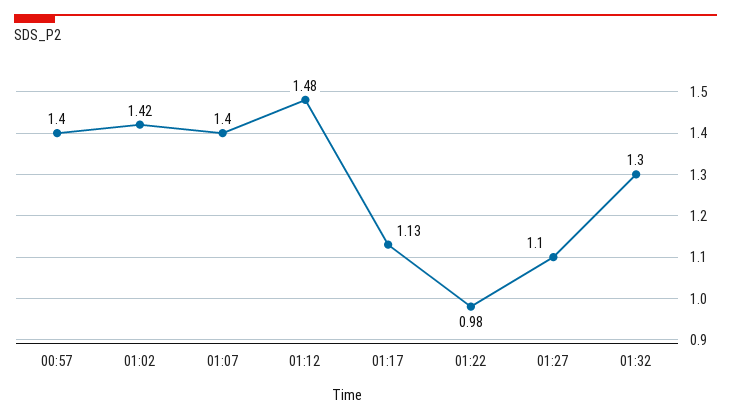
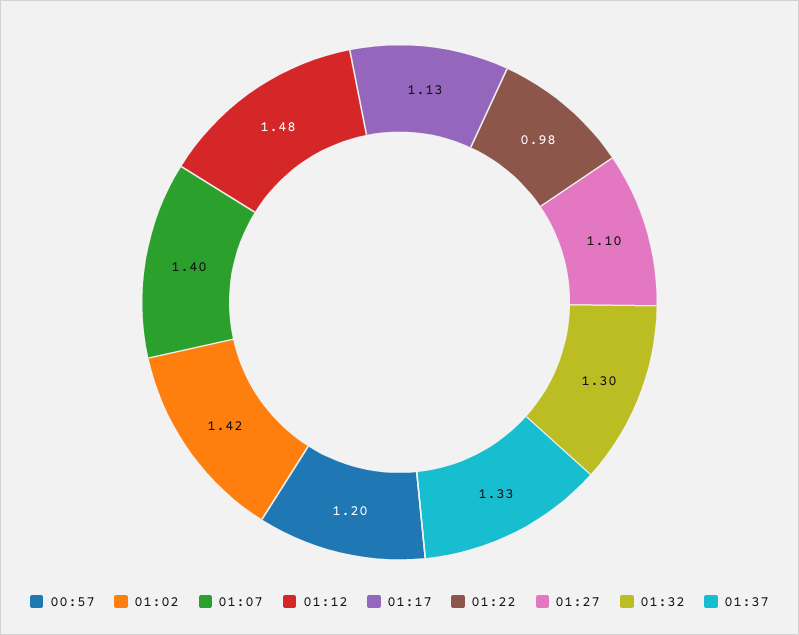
00:57: 1.4 -> 1.2
01:37: none -> 1.33

